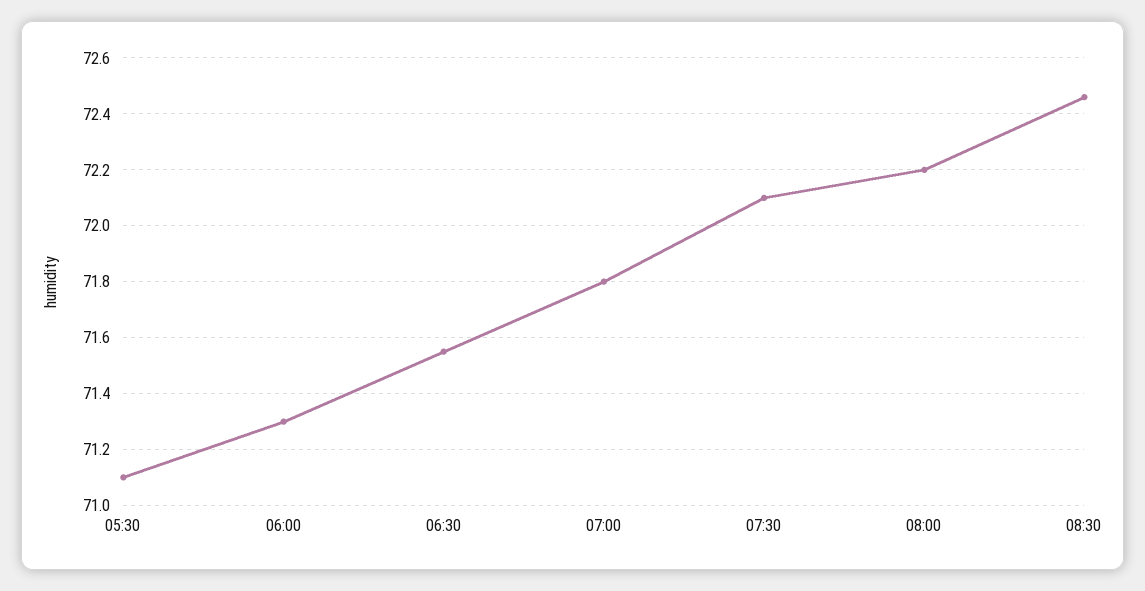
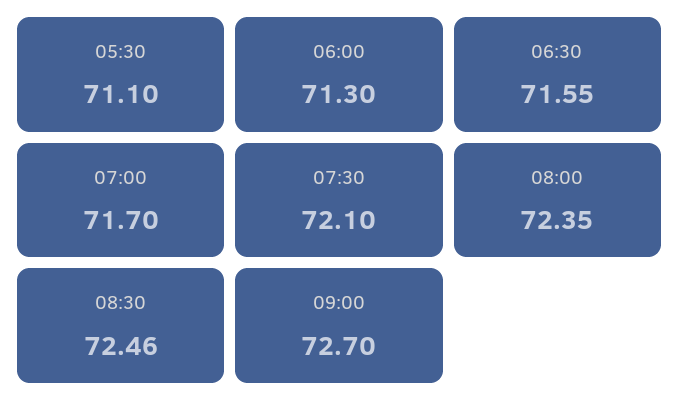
07:00: 71.8 -> 71.7
08:00: 72.2 -> 72.35
09:00: none -> 72.7

